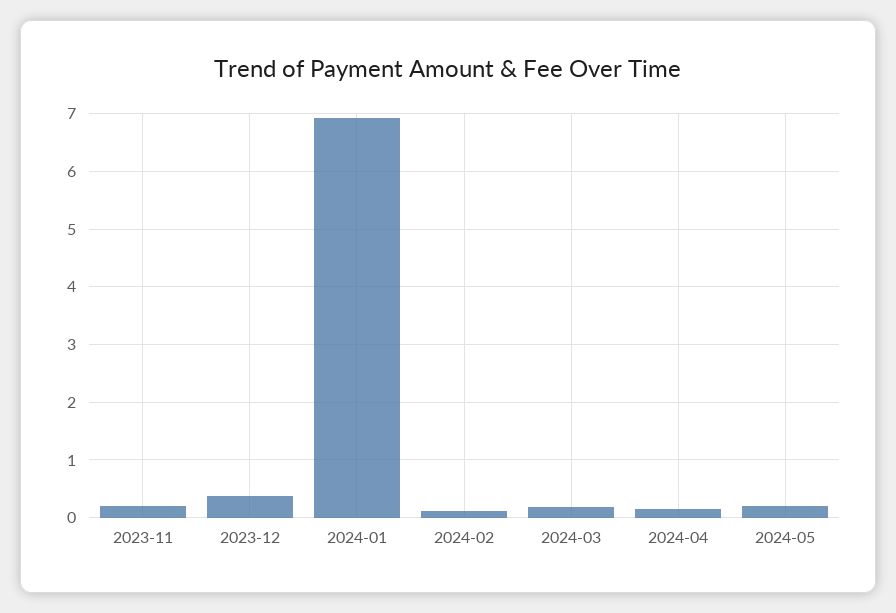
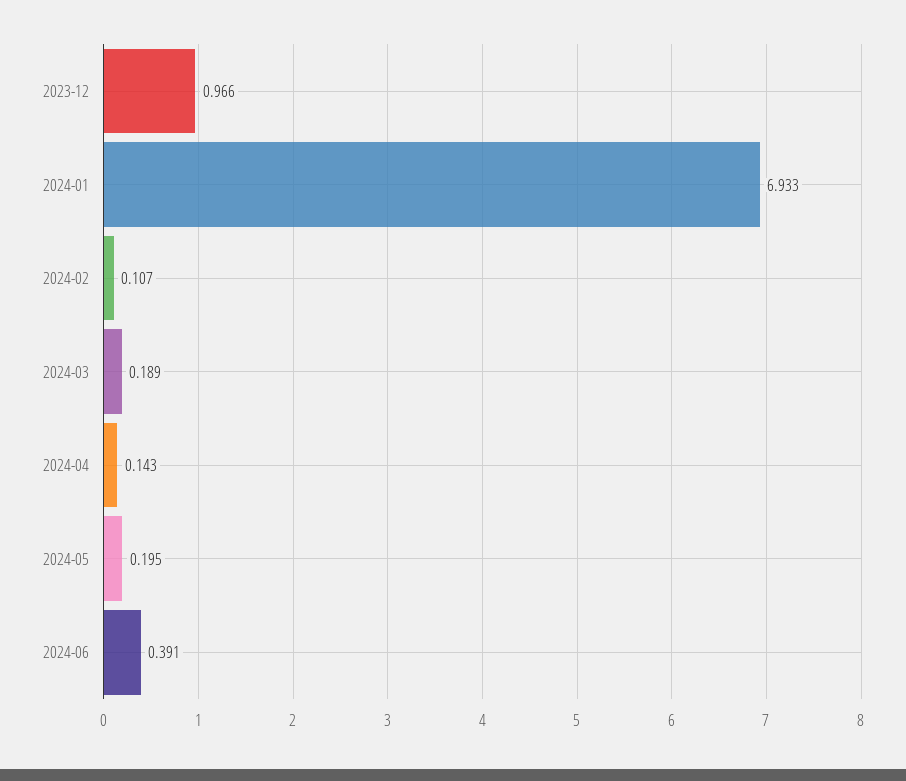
2023-11: 0.2 -> none
2023-12: 0.4 -> 0.966
2024-06: none -> 0.391

